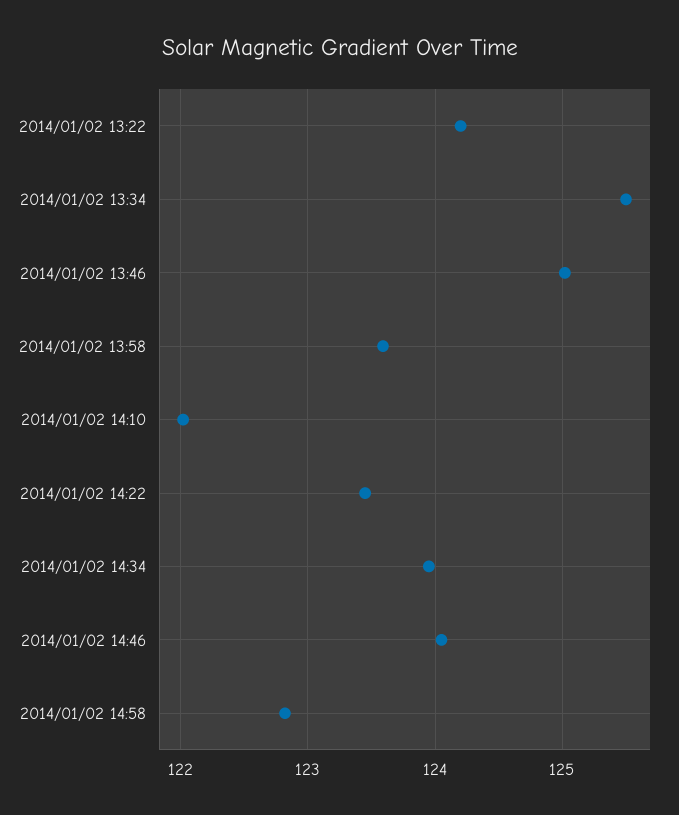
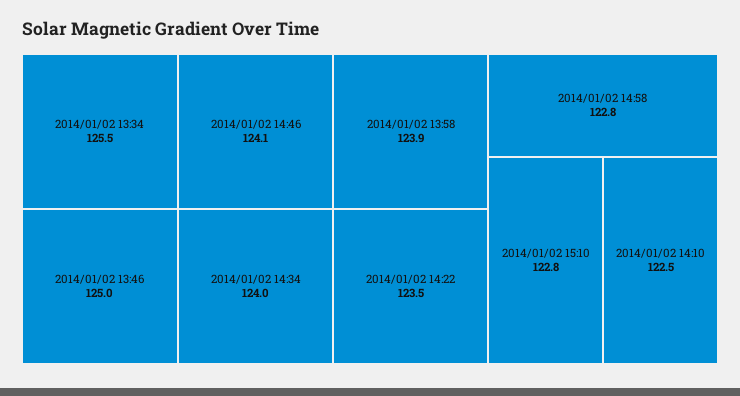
2014/01/02 13:22: 124.2 -> none
2014/01/02 13:58: 123.6 -> 123.9
2014/01/02 14:10: 122 -> 122.5
2014/01/02 15:10: none -> 122.8

